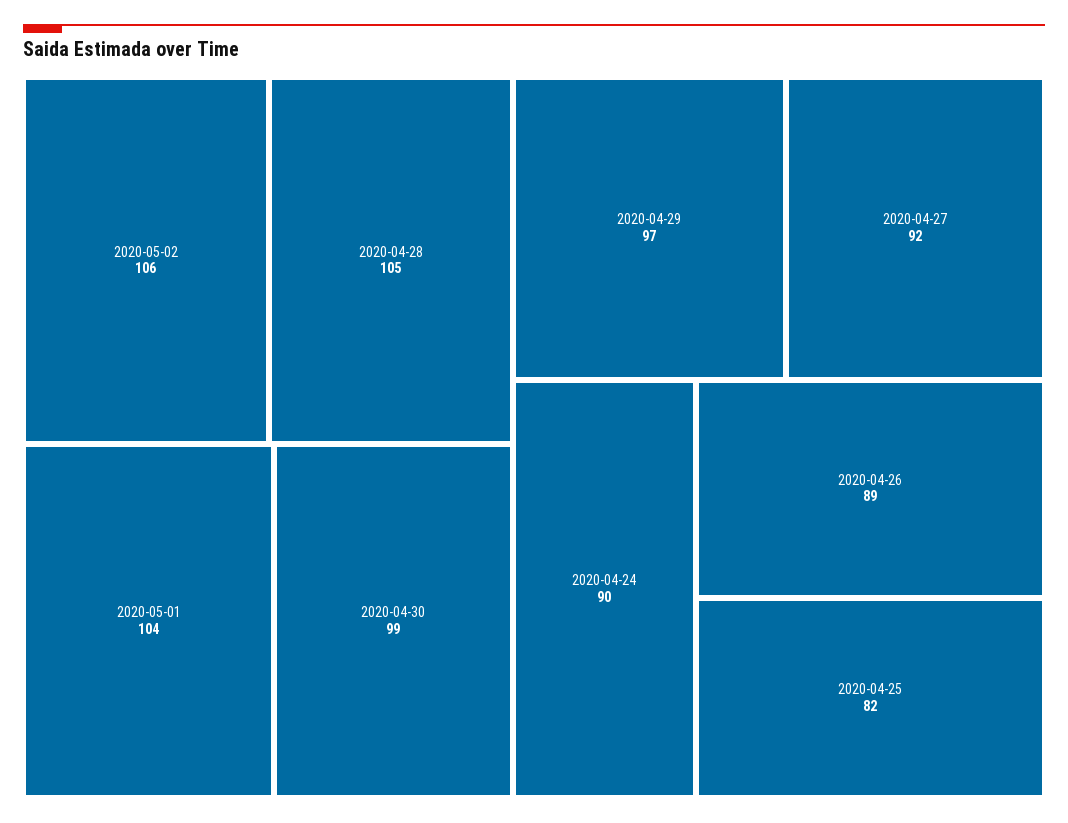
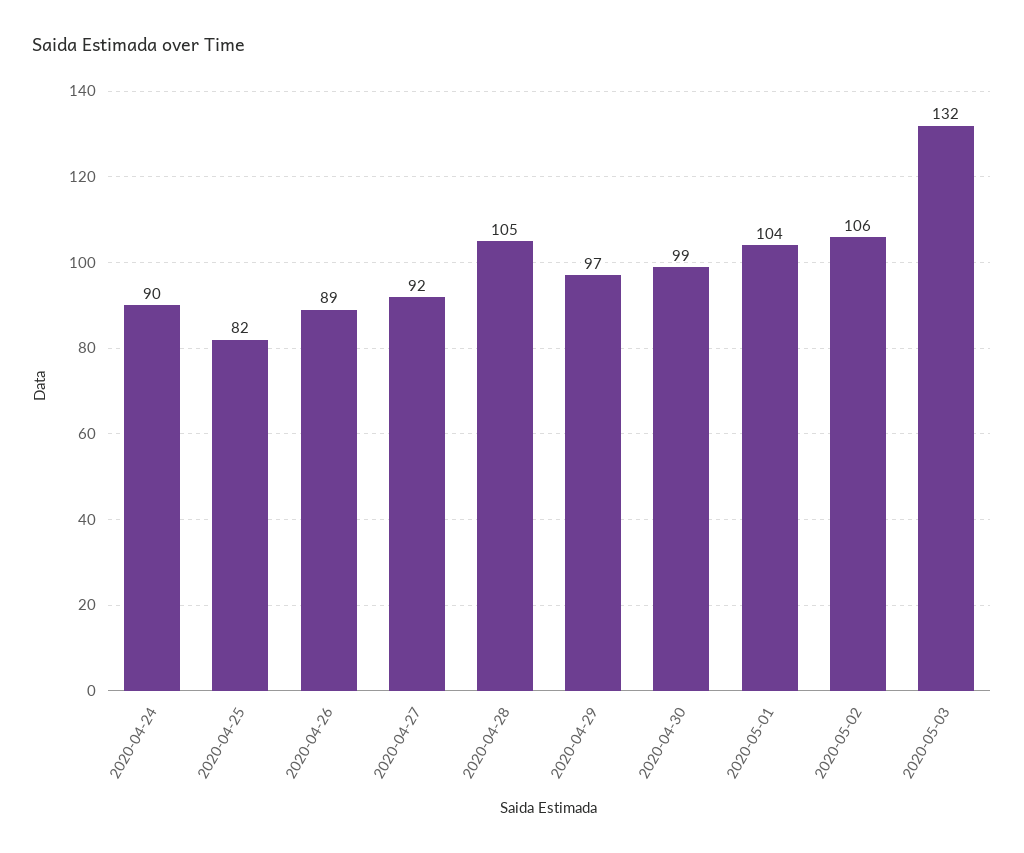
2020-05-03: none -> 132

